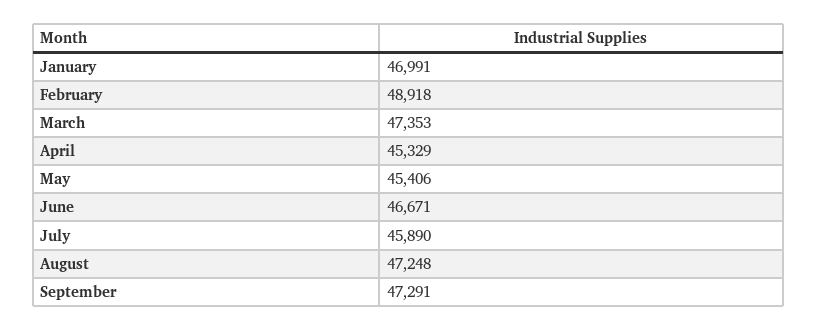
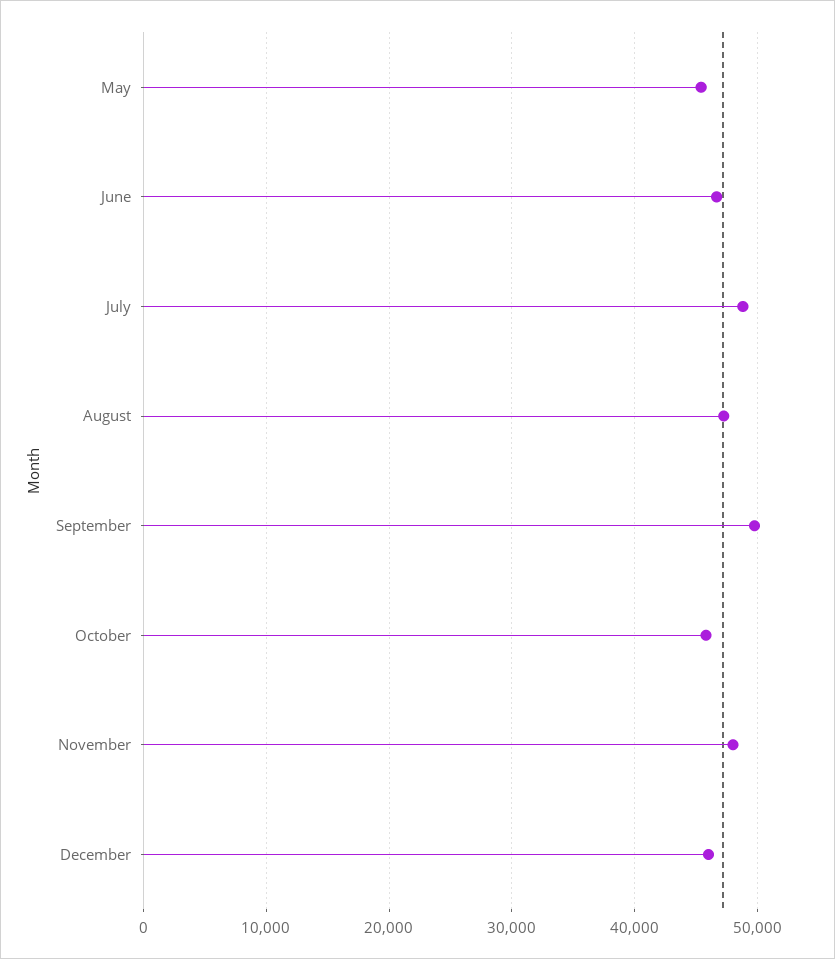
January: 46991 -> none
February: 48918 -> none
March: 47353 -> none
April: 45329 -> none
July: 45890 -> 49000
September: 47291 -> 50000
October: none -> 46000
November: none -> 48000
December: none -> 46000

